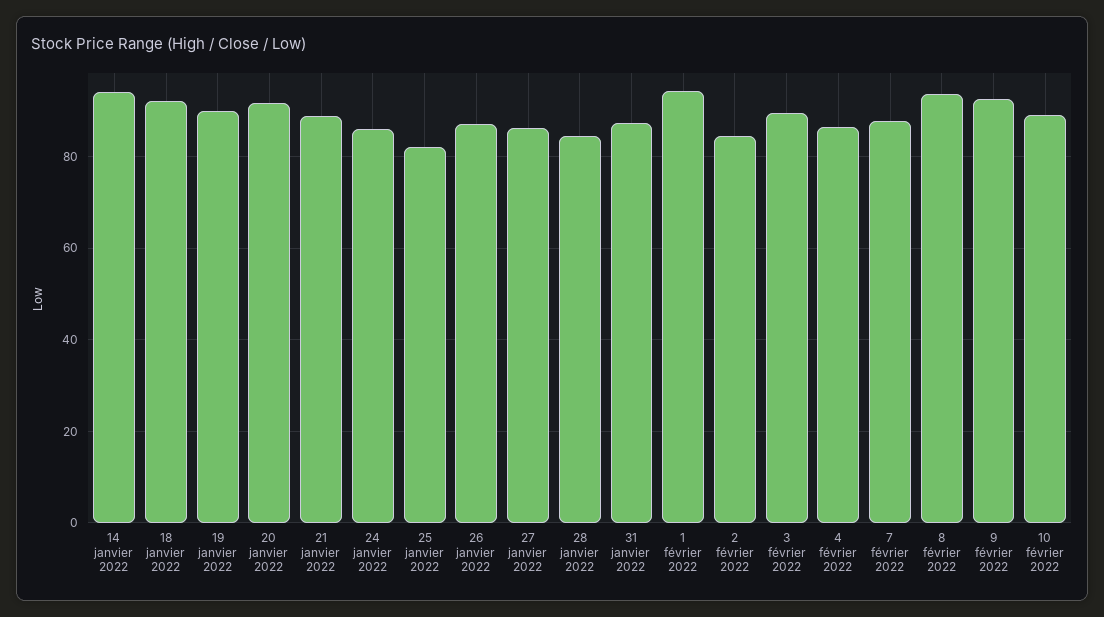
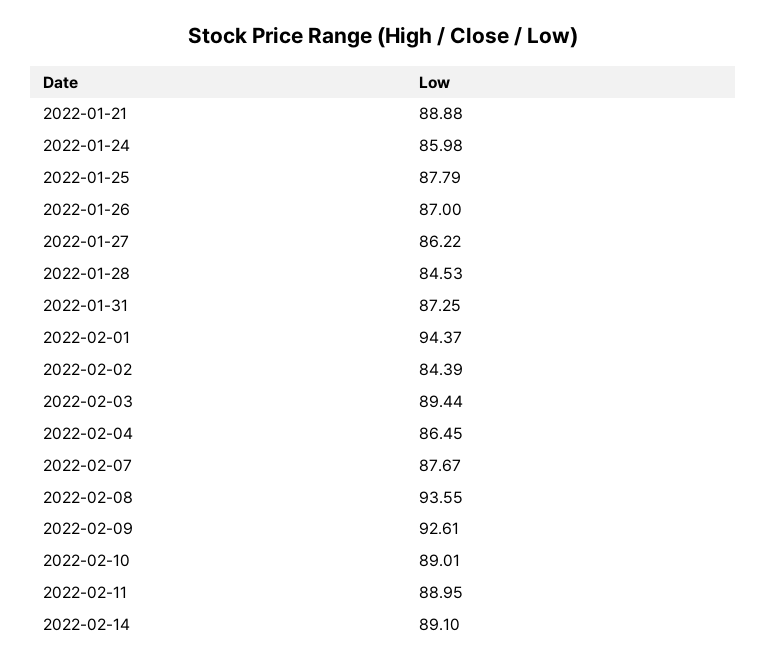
14 janvier 2022: 94 -> none
18 janvier 2022: 92 -> none
19 janvier 2022: 90 -> none
20 janvier 2022: 92 -> none
25 janvier 2022: 82 -> 87.79
2022-02-11: none -> 88.95
2022-02-14: none -> 89.1

